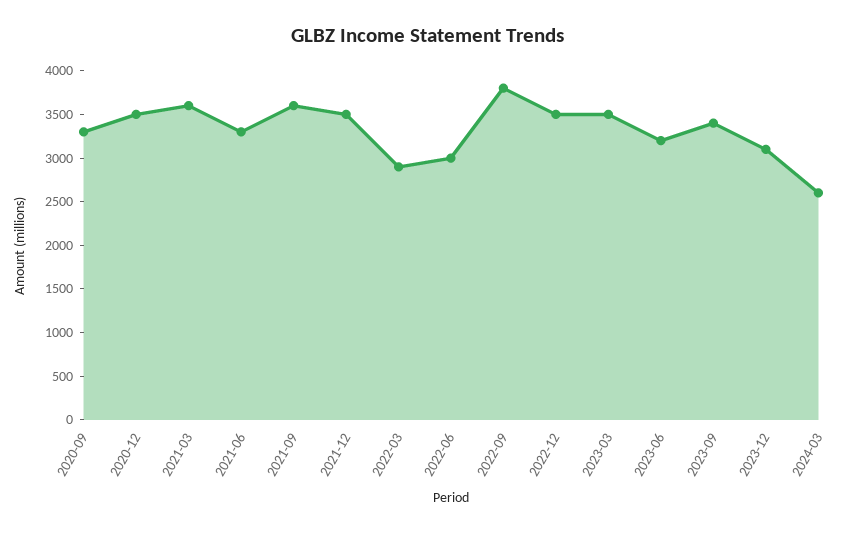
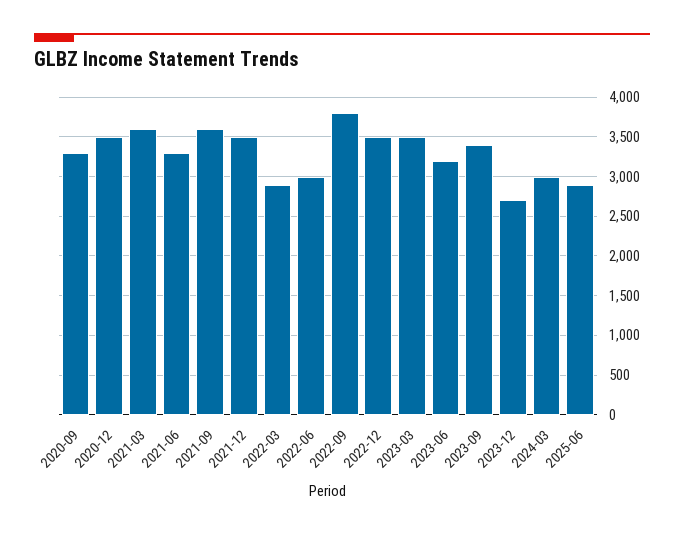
2023-12: 3100 -> 2700
2024-03: 2600 -> 3000
2025-06: none -> 2900

